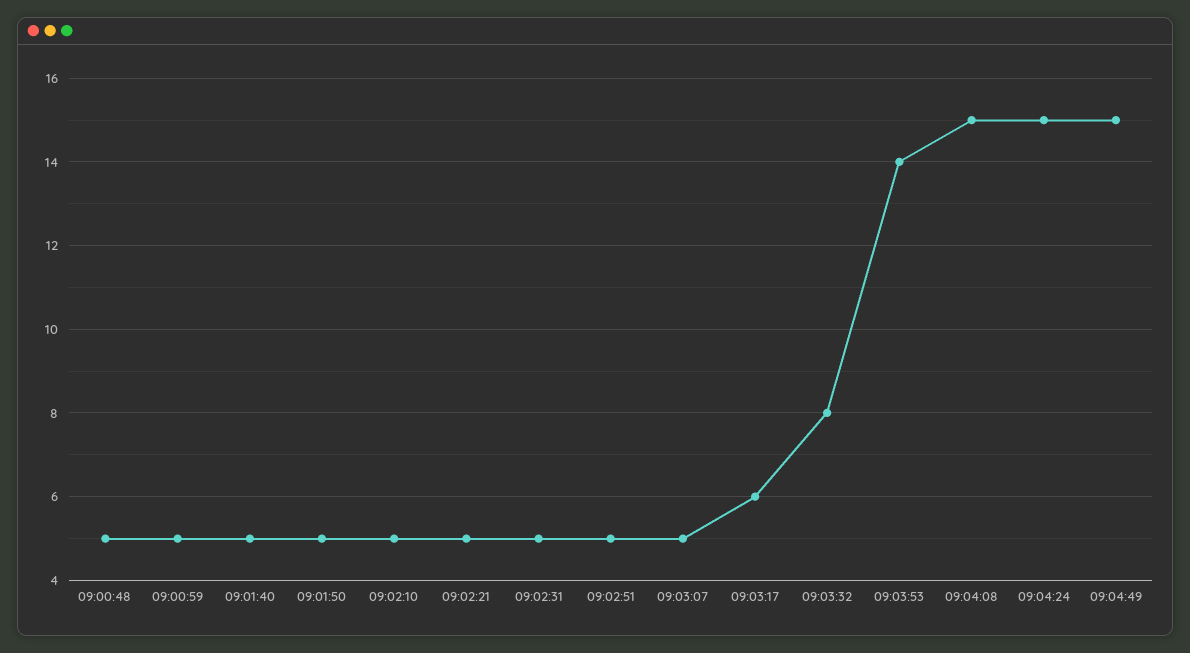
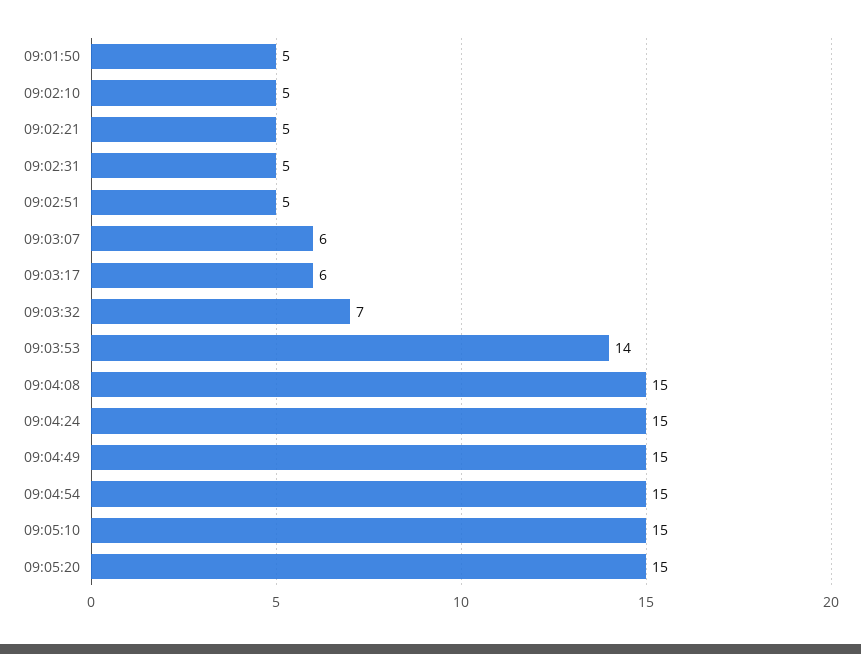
09:00:48: 5 -> none
09:00:59: 5 -> none
09:01:40: 5 -> none
09:03:07: 5 -> 6
09:03:32: 8 -> 7
09:04:54: none -> 15
09:05:10: none -> 15
09:05:20: none -> 15

